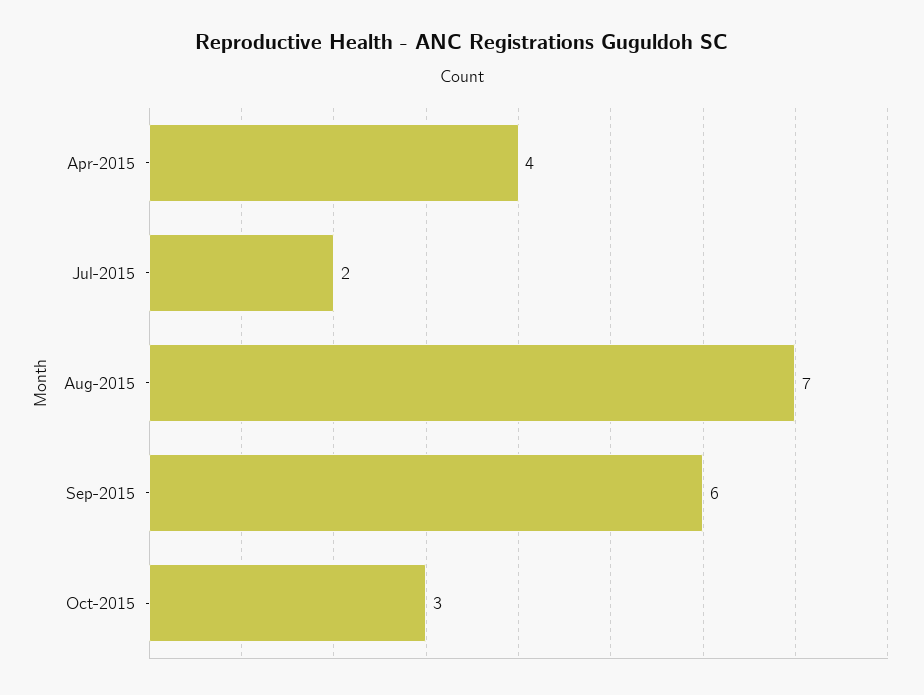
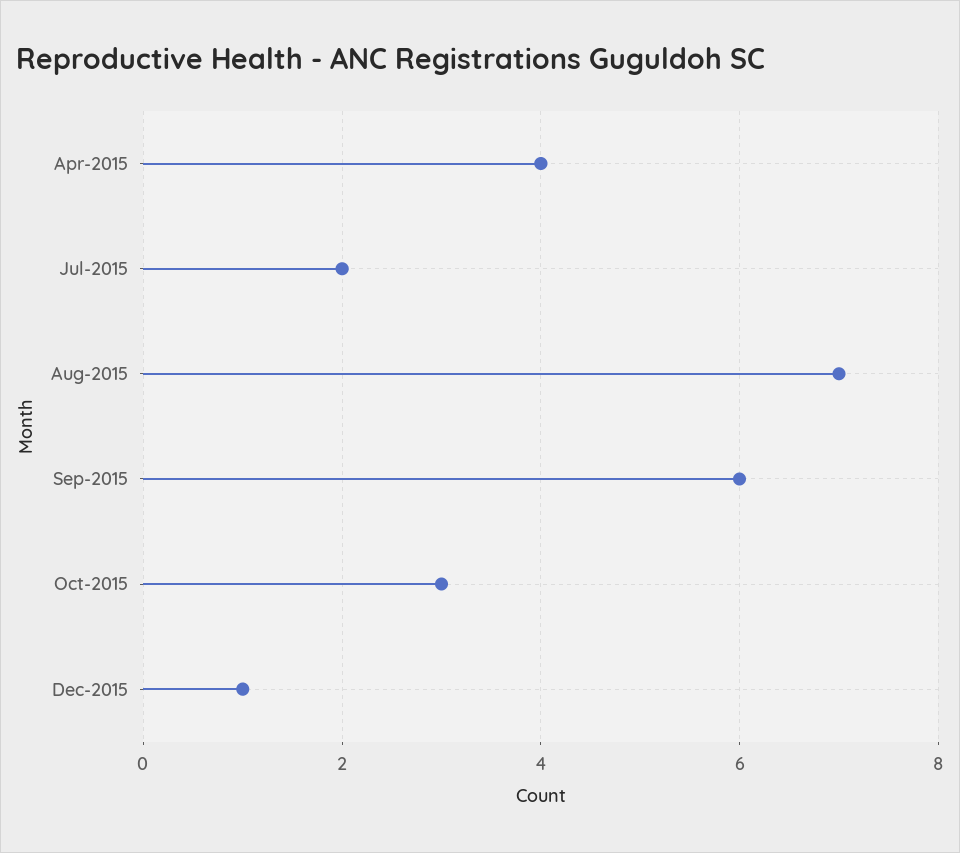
Dec-2015: none -> 1

